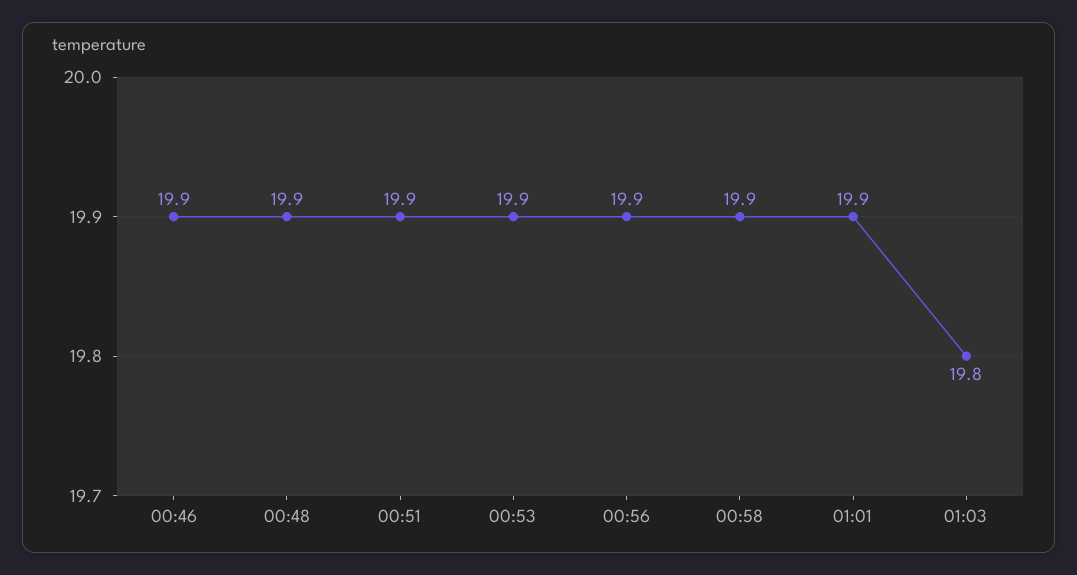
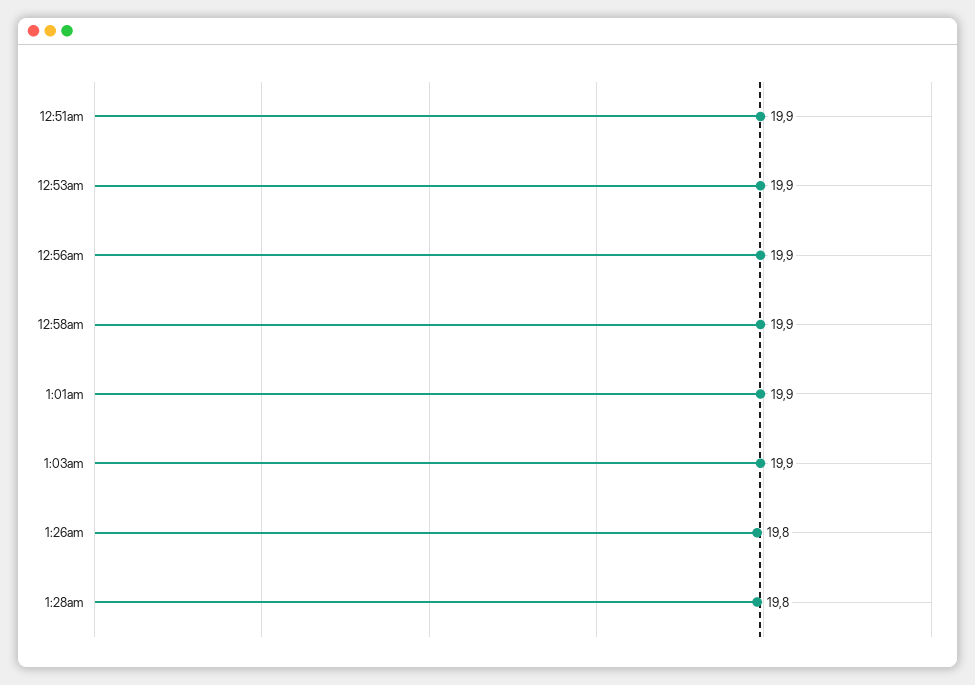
00:46: 19.9 -> none
00:48: 19.9 -> none
01:03: 19.8 -> 19.9
1:26am: none -> 19.8
1:28am: none -> 19.8

